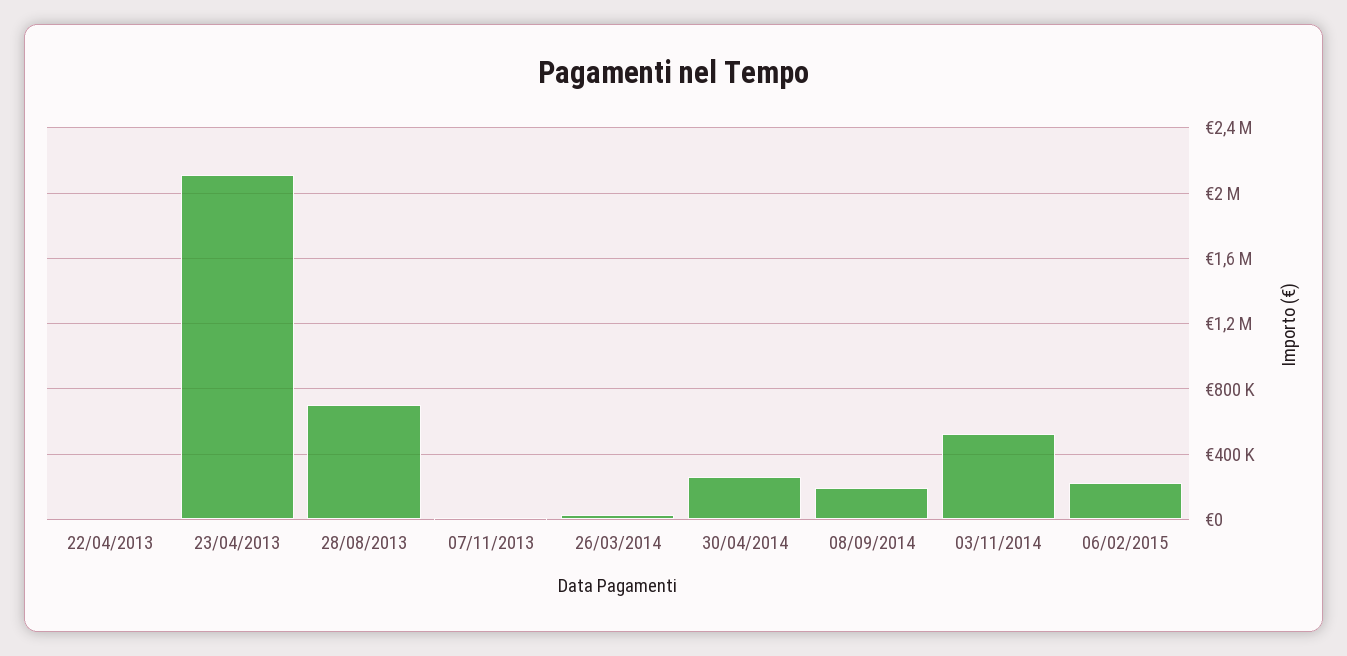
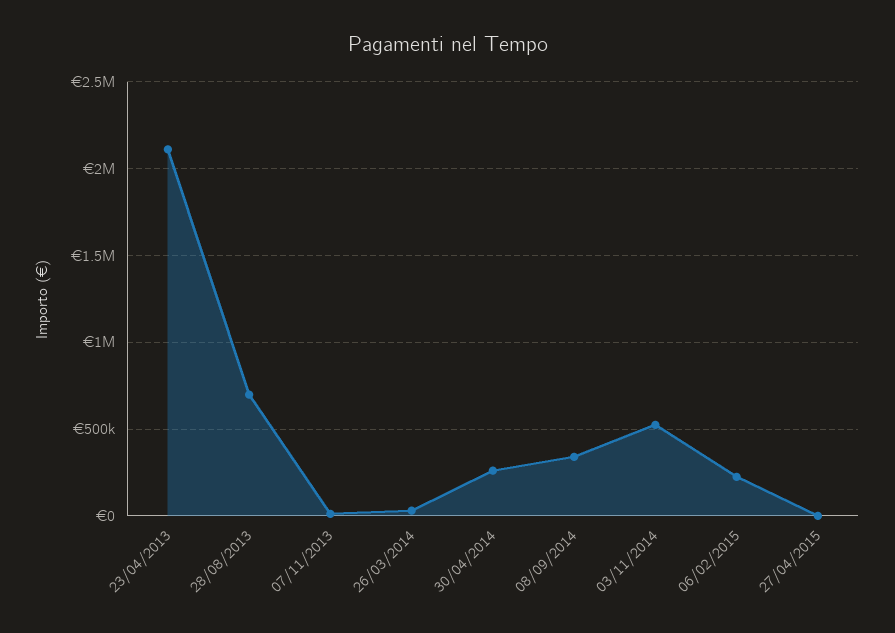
22/04/2013: 0 -> none
08/09/2014: 200000 -> 350000
27/04/2015: none -> 0

